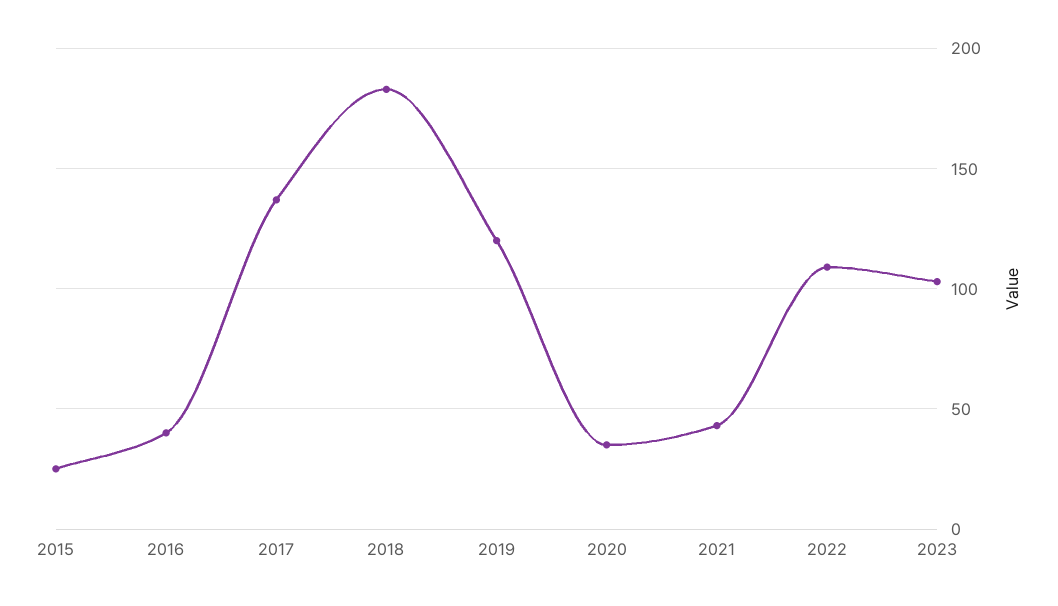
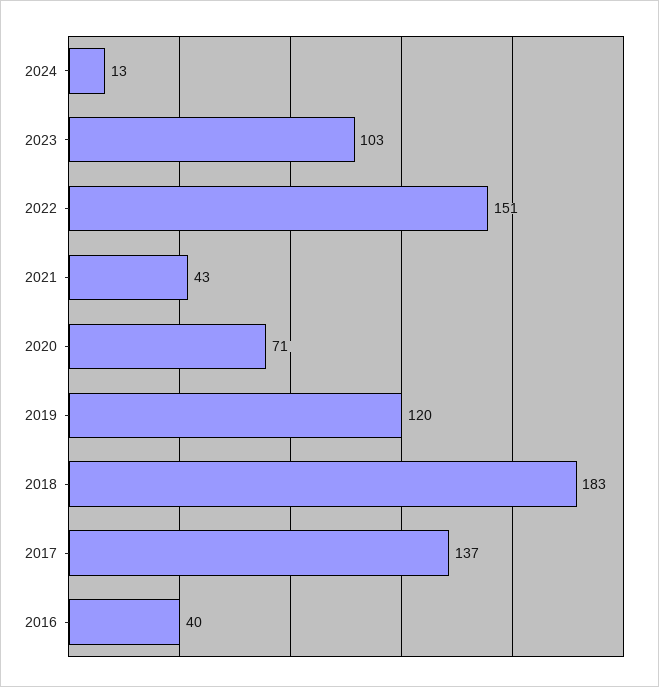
2015: 25 -> none
2020: 35 -> 71
2022: 110 -> 151
2024: none -> 13

